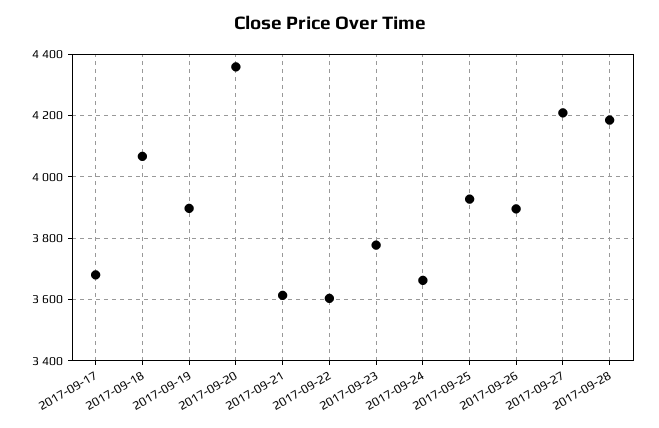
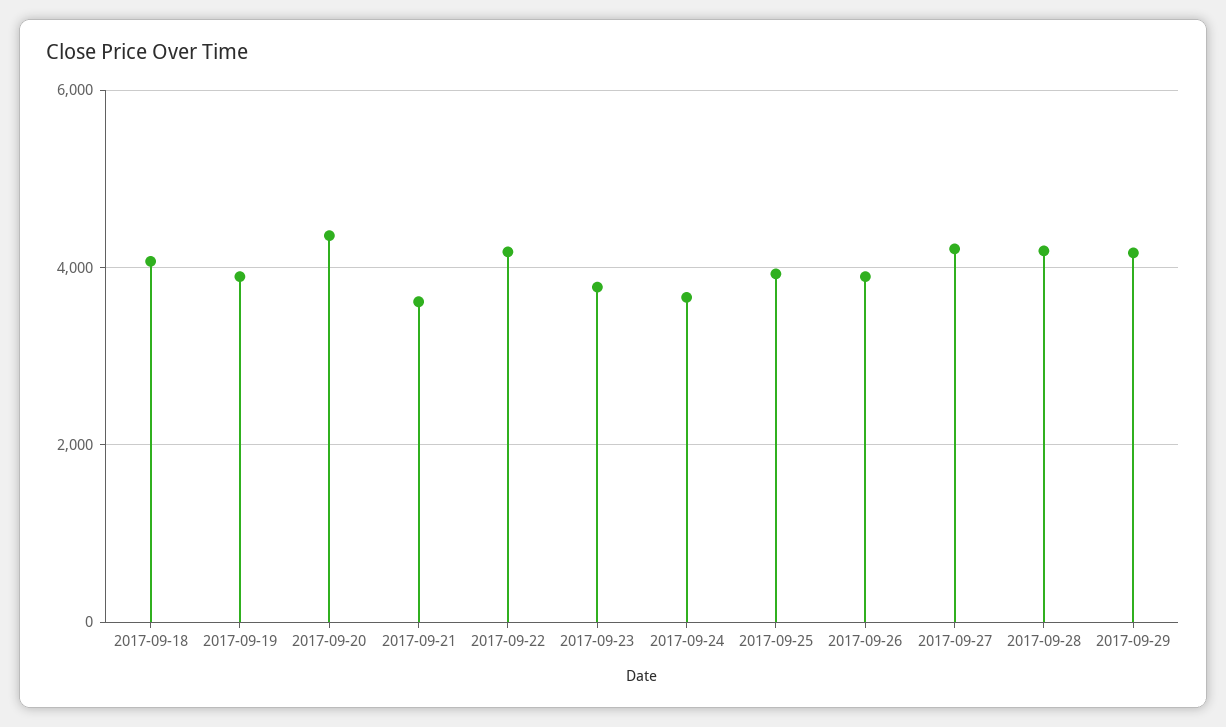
2017-09-17: 3680 -> none
2017-09-22: 3600 -> 4200
2017-09-29: none -> 4200

